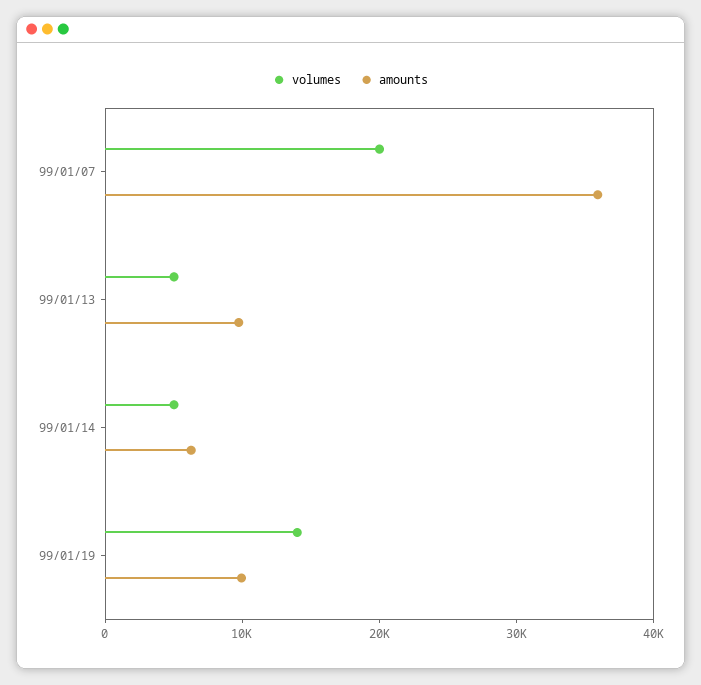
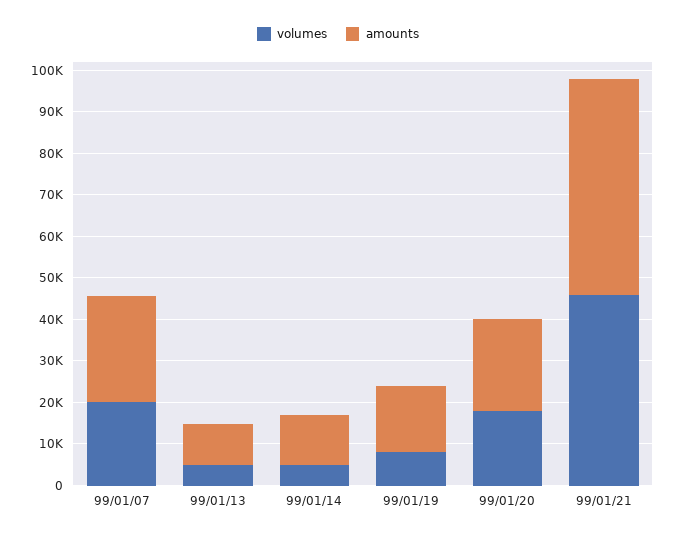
amounts, 99/01/07: 36000 -> 26000
amounts, 99/01/14: 6000 -> 12000
volumes, 99/01/19: 14000 -> 8000
amounts, 99/01/19: 10000 -> 16000
volumes, 99/01/20: none -> 18000
amounts, 99/01/20: none -> 22000
volumes, 99/01/21: none -> 46000
amounts, 99/01/21: none -> 52000

